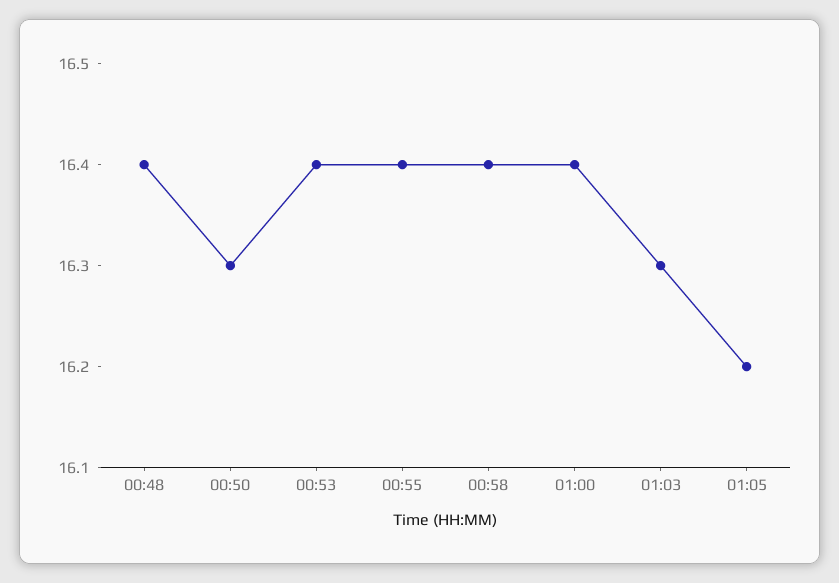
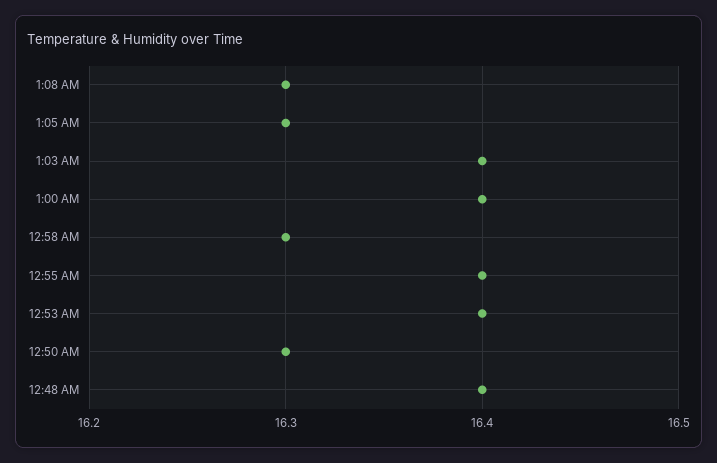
00:58: 16.4 -> 16.3
01:03: 16.3 -> 16.4
01:05: 16.2 -> 16.3
1:08 AM: none -> 16.3

